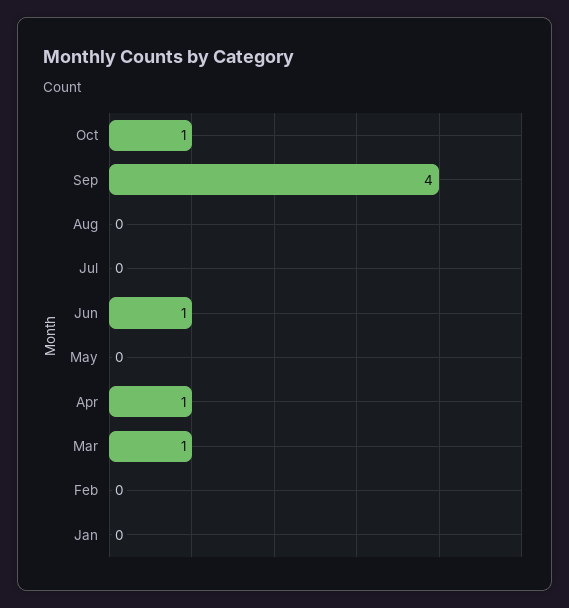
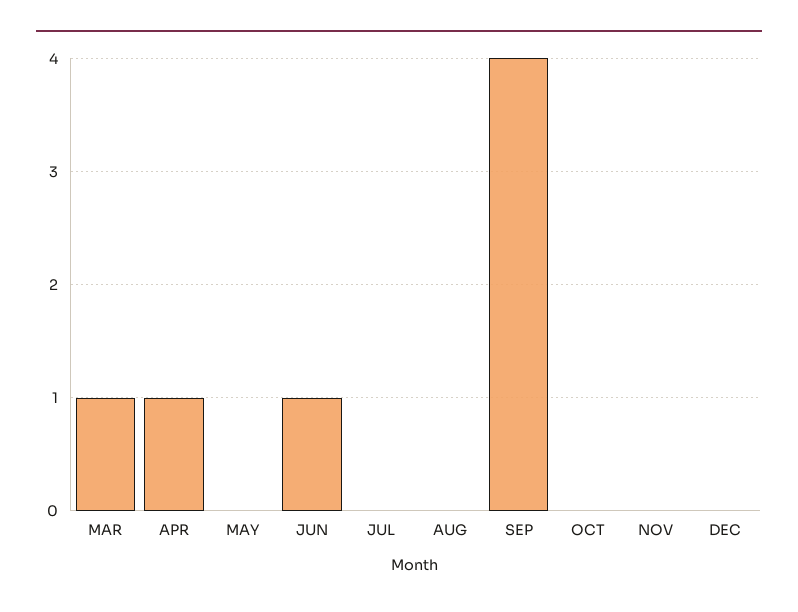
Oct: 1 -> 0
Feb: 0 -> none
Jan: 0 -> none
NOV: none -> 0
DEC: none -> 0

